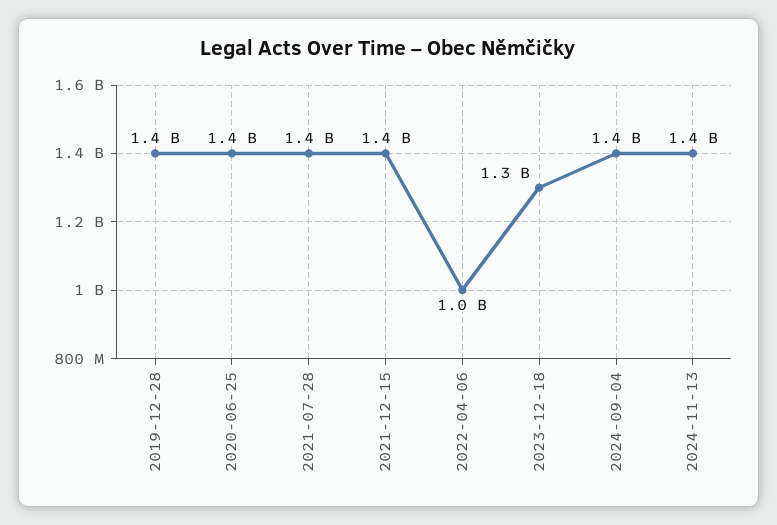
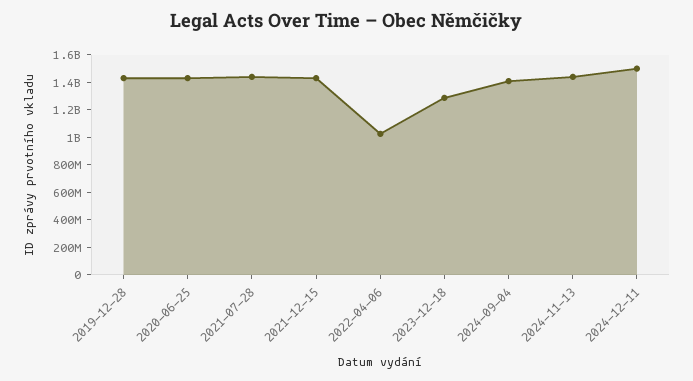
2024-12-11: none -> 1500000000

